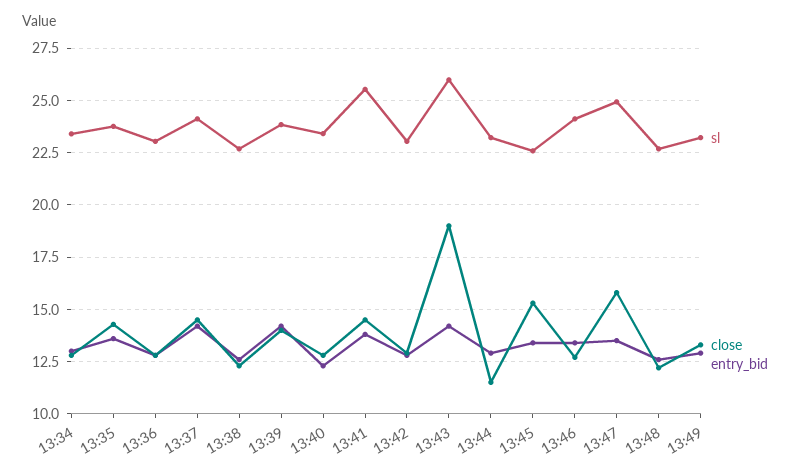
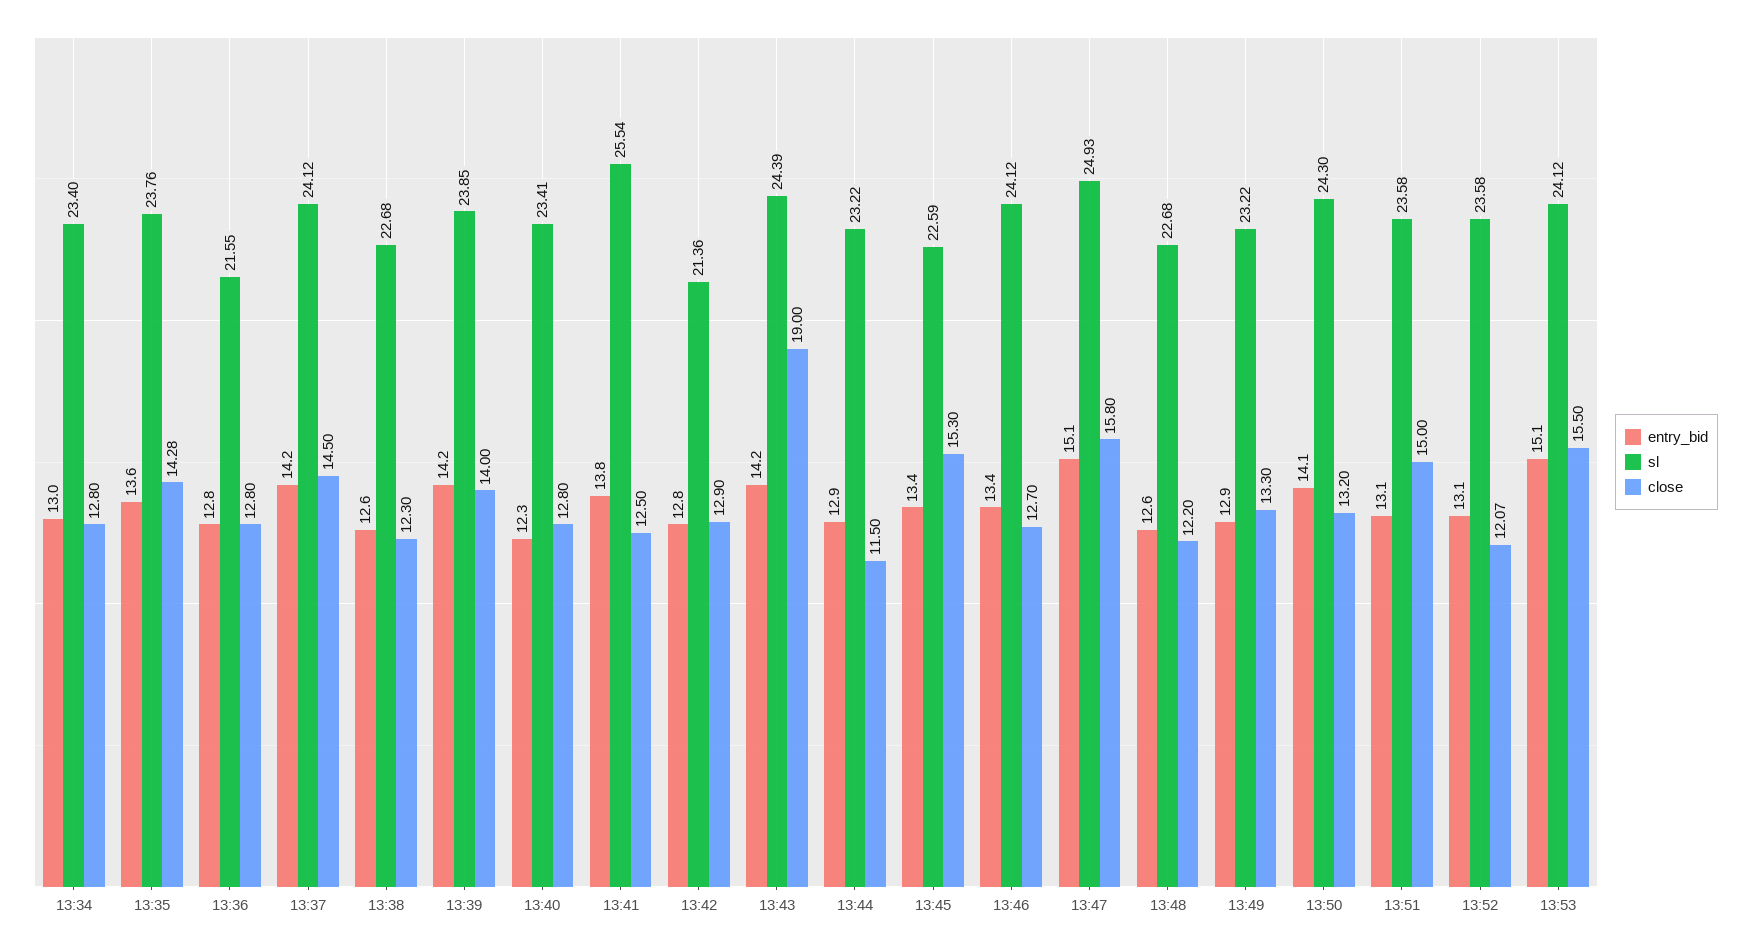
sl, 13:36: 23 -> 21.55
close, 13:41: 14.5 -> 12.5
sl, 13:42: 23 -> 21.36
sl, 13:43: 26 -> 24.39
entry_bid, 13:47: 13.5 -> 15.1
entry_bid, 13:50: none -> 14.1
sl, 13:50: none -> 24.3
close, 13:50: none -> 13.2
entry_bid, 13:51: none -> 13.1
sl, 13:51: none -> 23.58
close, 13:51: none -> 15
entry_bid, 13:52: none -> 13.1
sl, 13:52: none -> 23.58
close, 13:52: none -> 12.07
entry_bid, 13:53: none -> 15.1
sl, 13:53: none -> 24.12
close, 13:53: none -> 15.5

